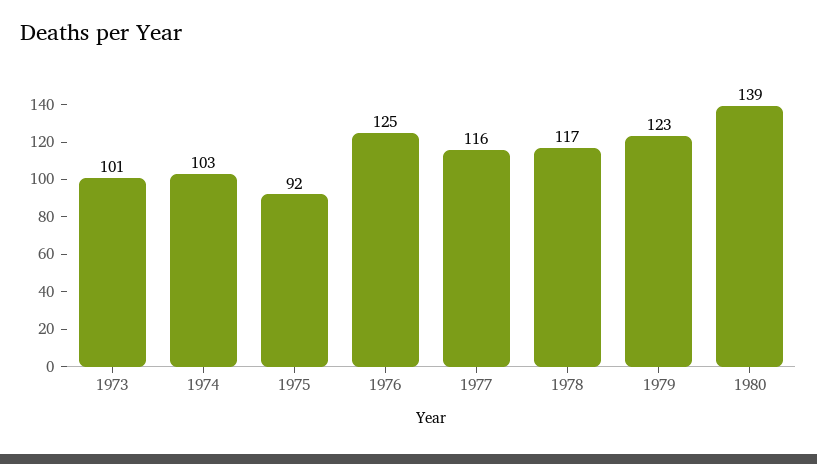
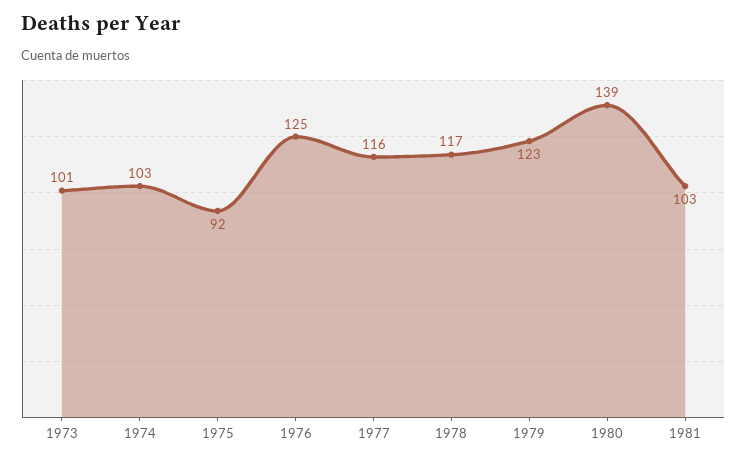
1981: none -> 103

